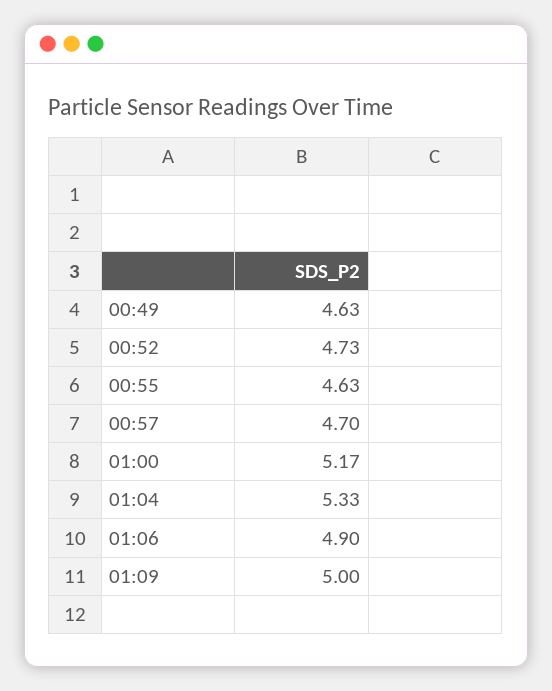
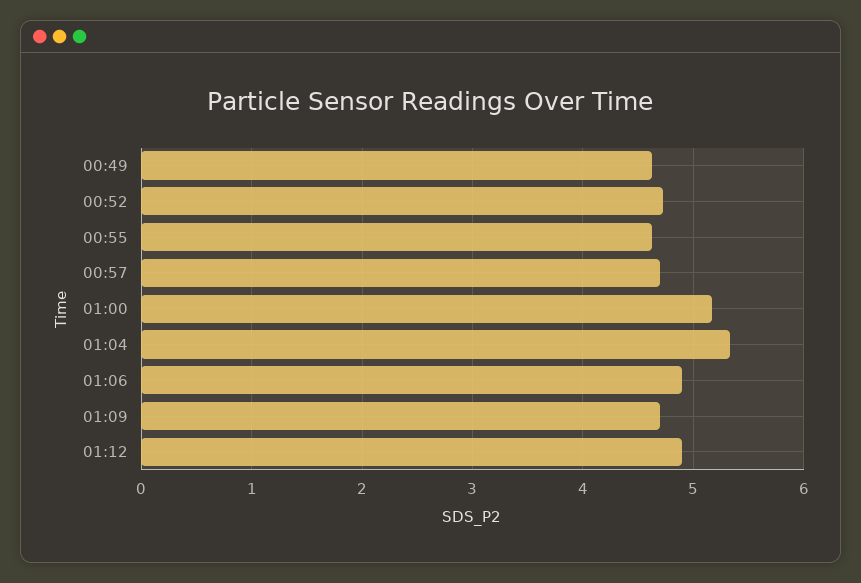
01:09: 5 -> 4.7
01:12: none -> 4.9

